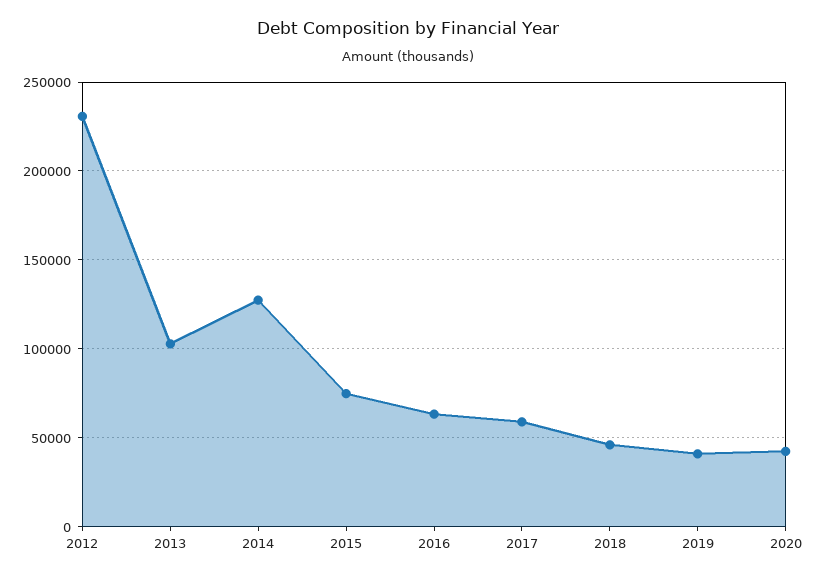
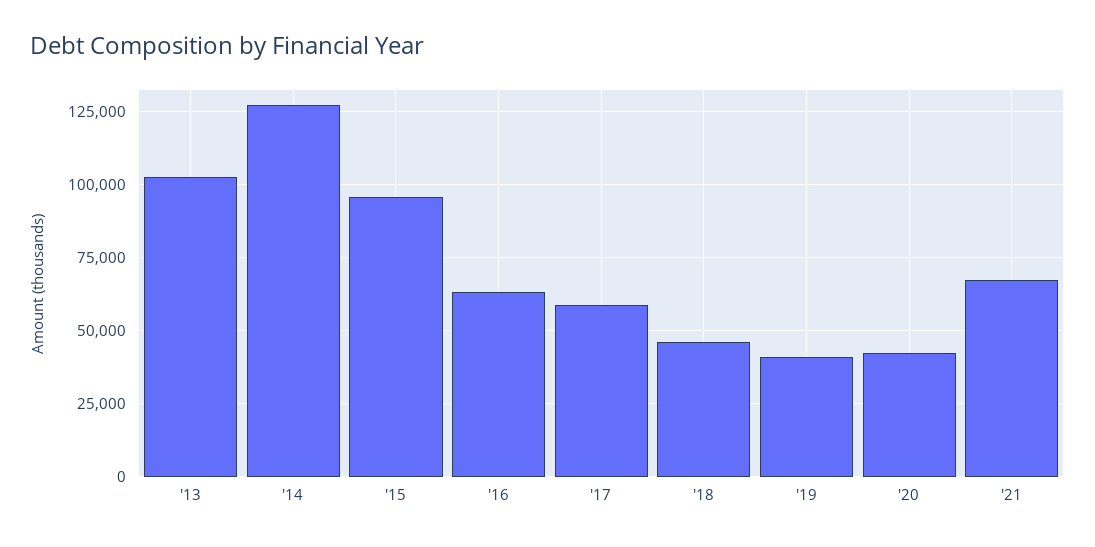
2012: 230000 -> none
2015: 75000 -> 95000
'21: none -> 67500

